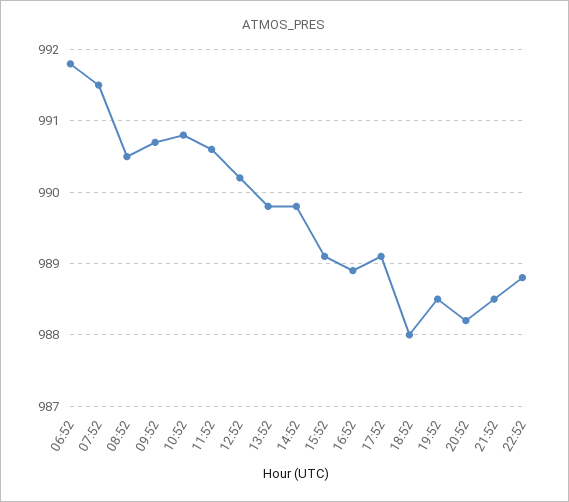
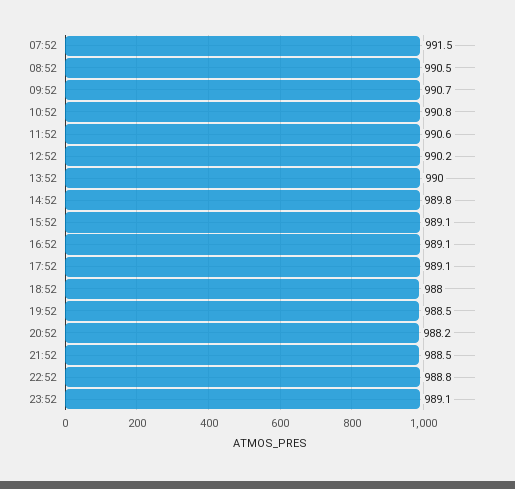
06:52: 991.8 -> none
13:52: 989.8 -> 990
16:52: 988.9 -> 989.1
23:52: none -> 989.1

